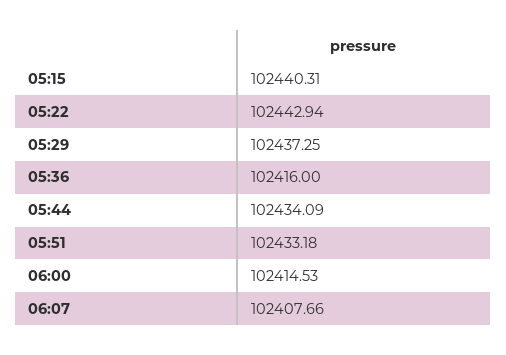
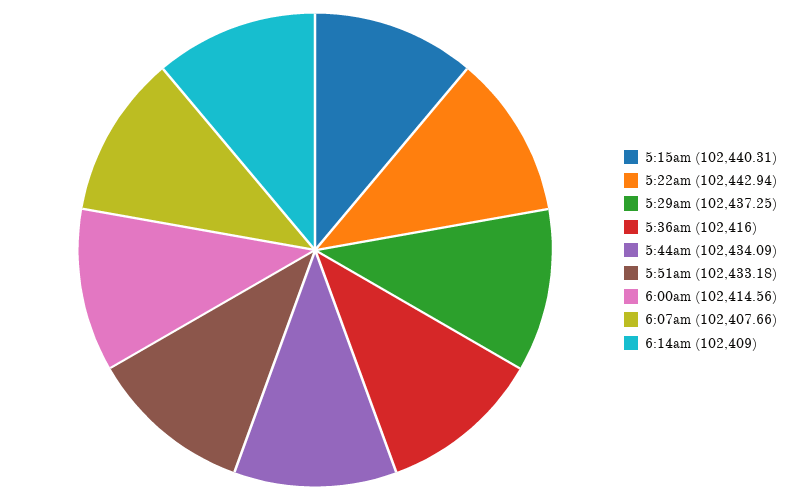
06:00: 102414.53 -> 102414.56
6:14am: none -> 102409

